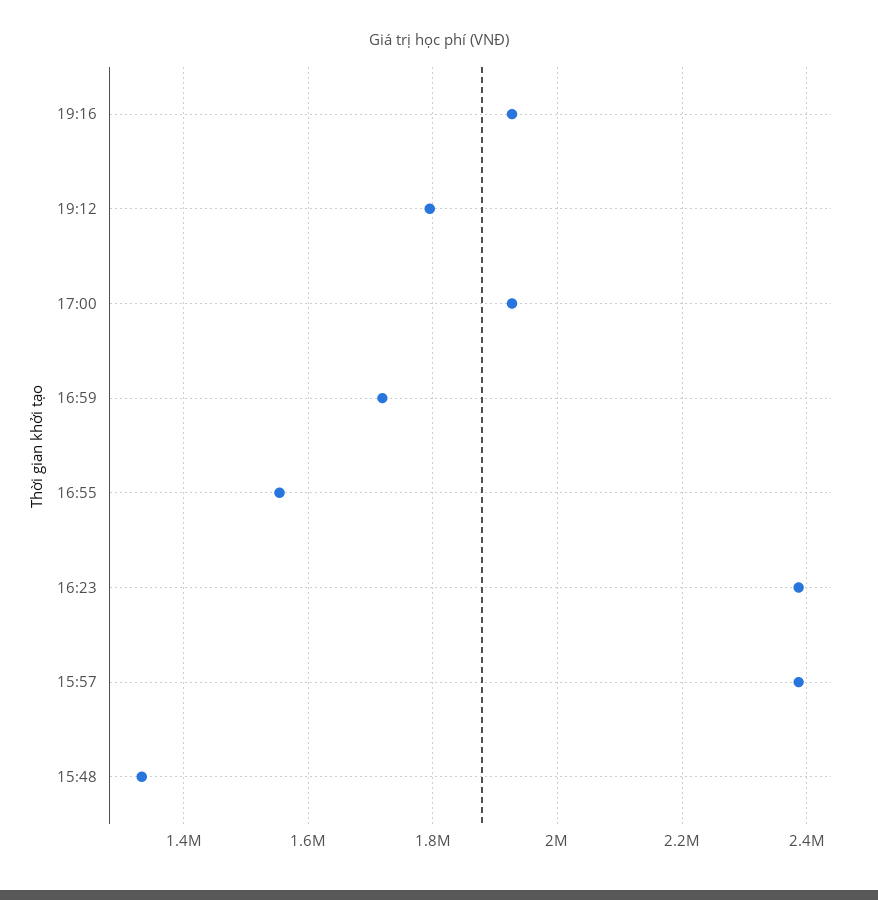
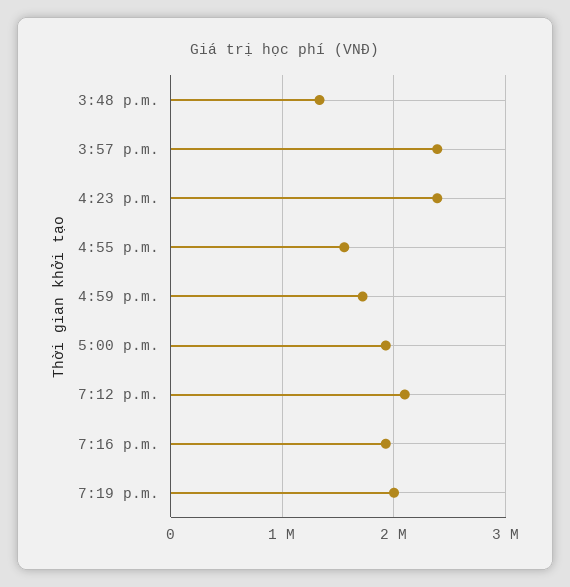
19:12: 1800000 -> 2100000
7:19 p.m.: none -> 2000000

